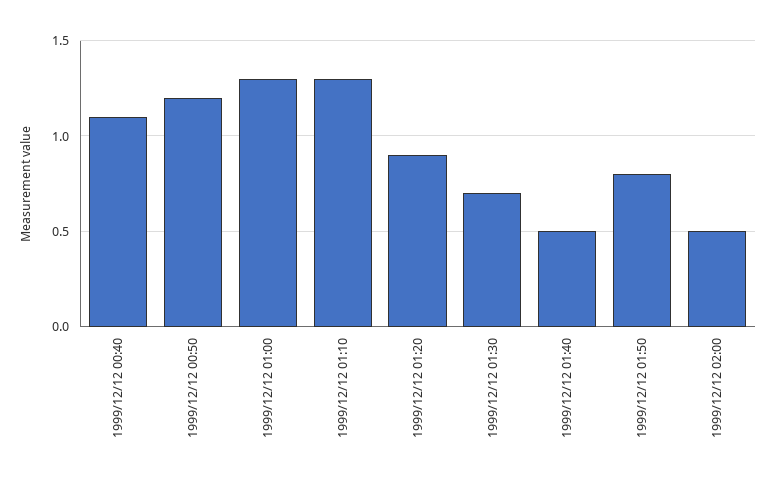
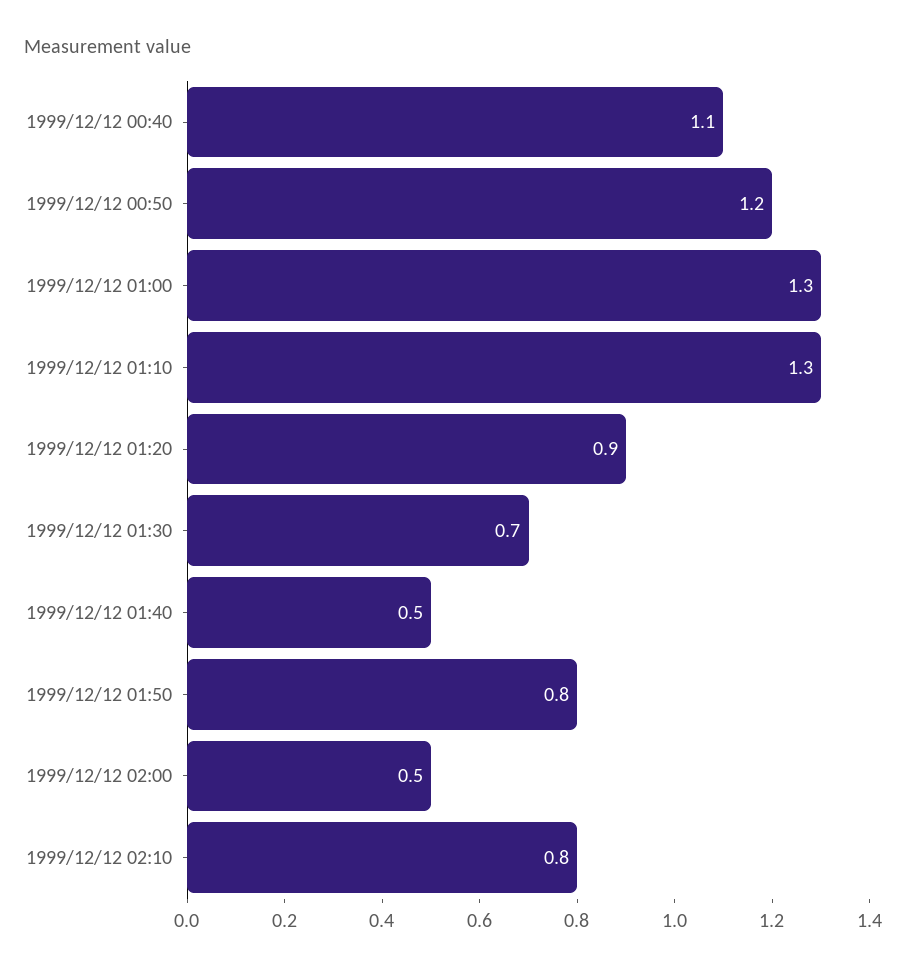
1999/12/12 02:10: none -> 0.8

